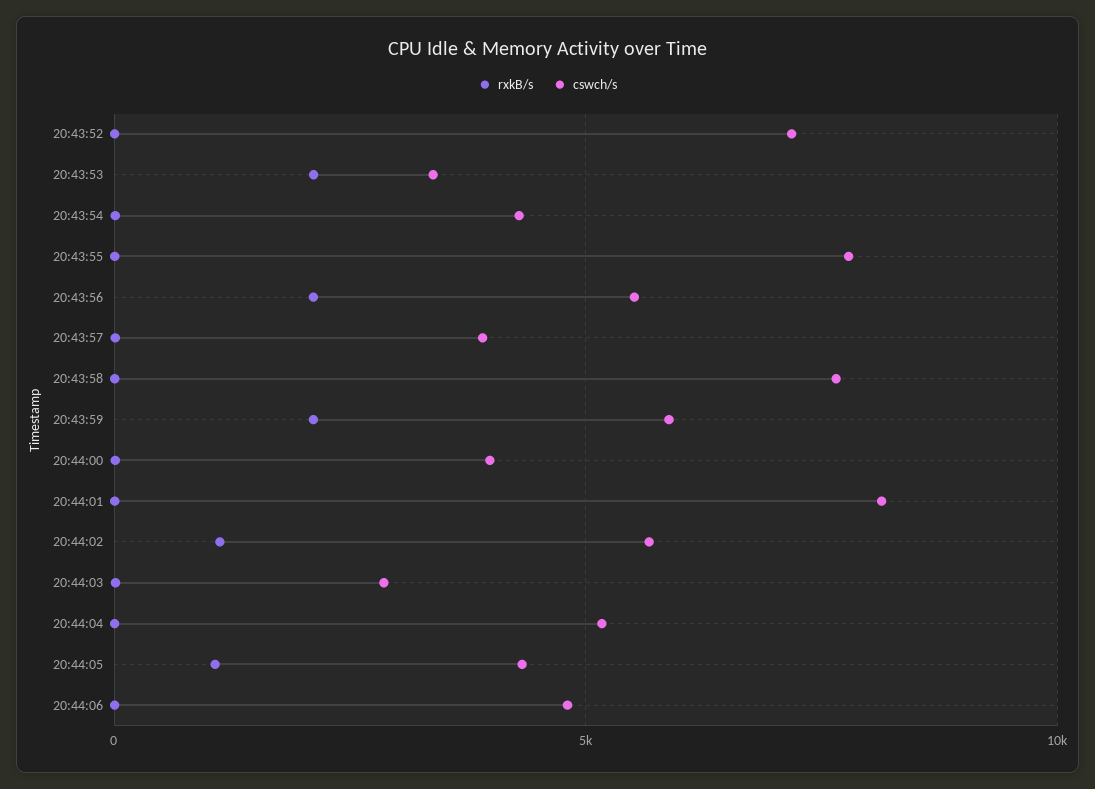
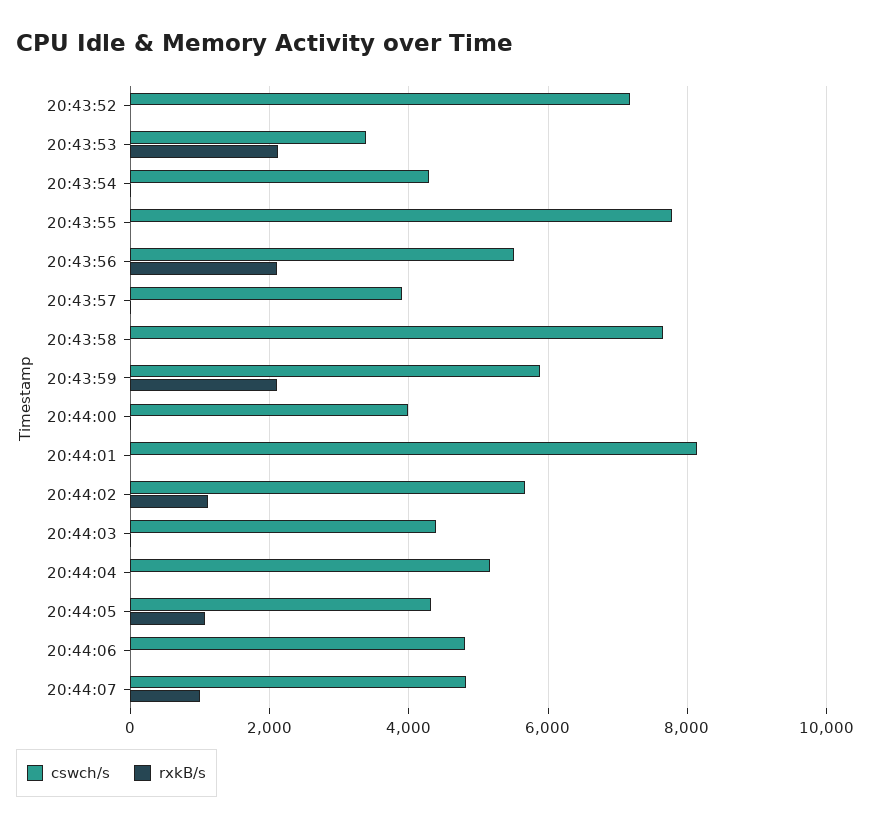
cswch/s, 20:44:03: 3000 -> 4400
cswch/s, 20:44:07: none -> 4800
rxkB/s, 20:44:07: none -> 1000

